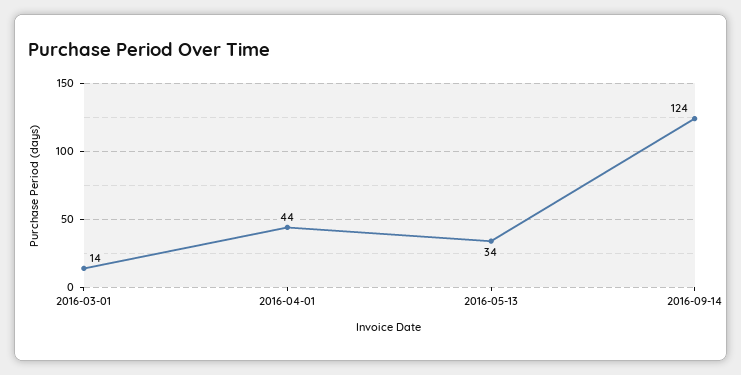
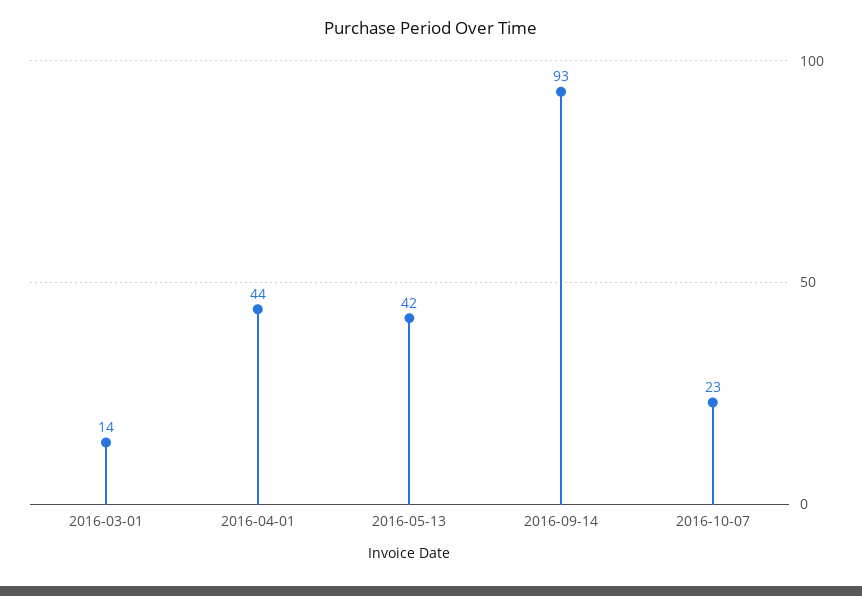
2016-05-13: 34 -> 42
2016-09-14: 124 -> 93
2016-10-07: none -> 23

